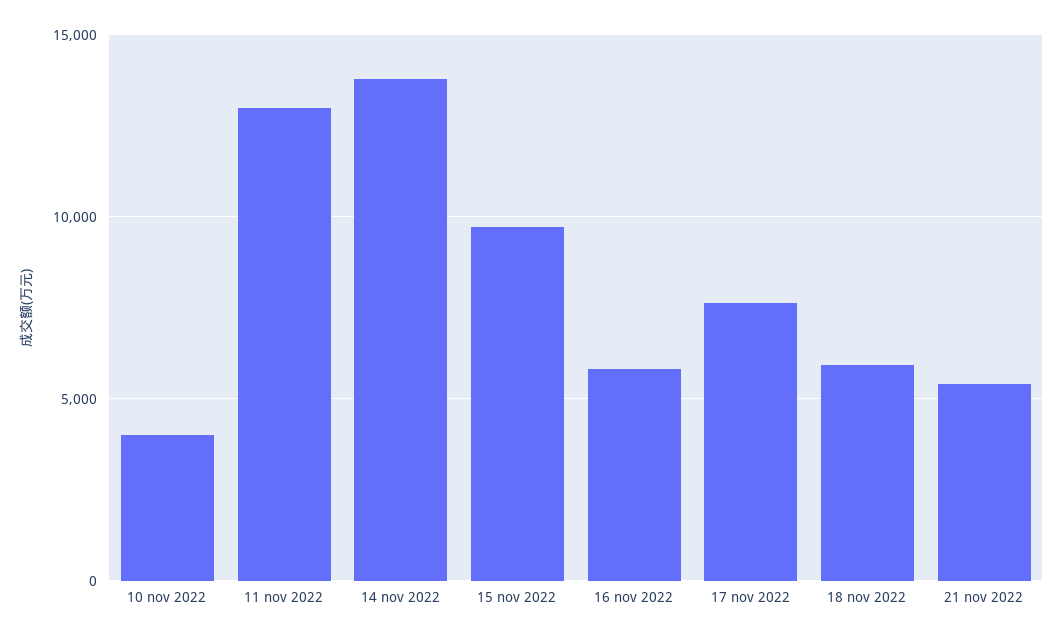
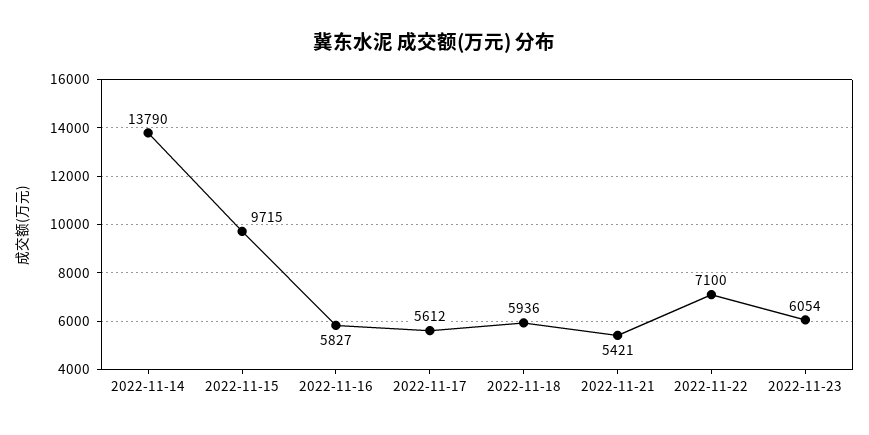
10 nov 2022: 4000 -> none
11 nov 2022: 13000 -> none
17 nov 2022: 7500 -> 5612
2022-11-22: none -> 7100
2022-11-23: none -> 6054

